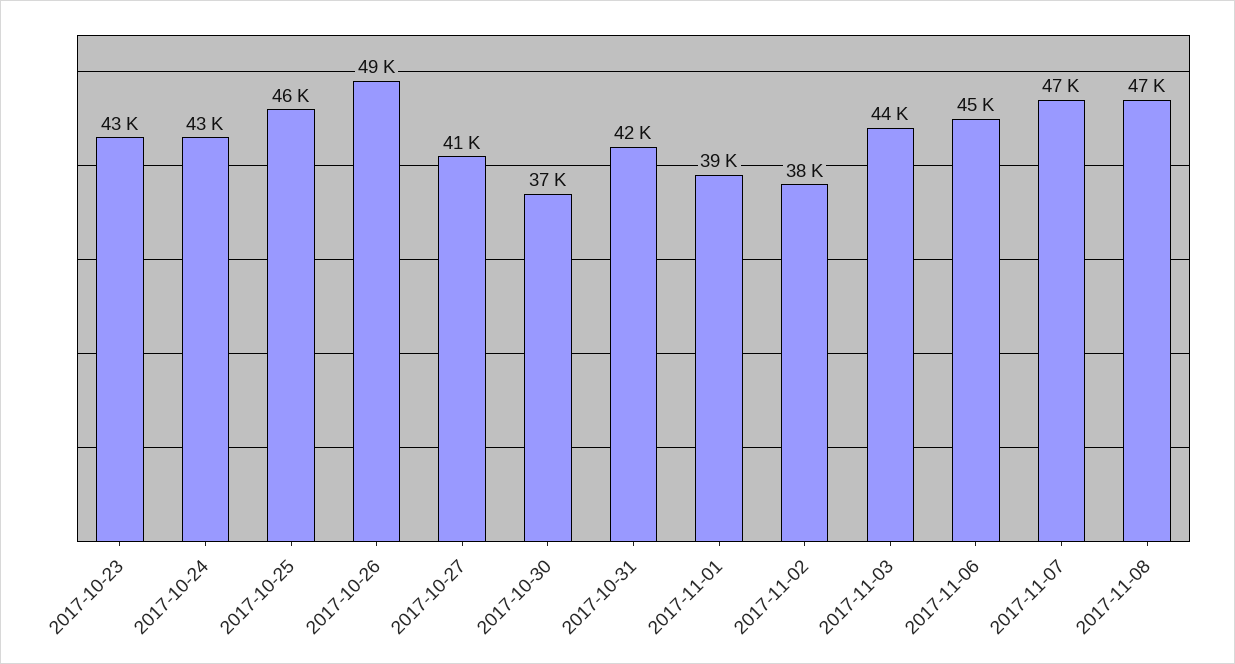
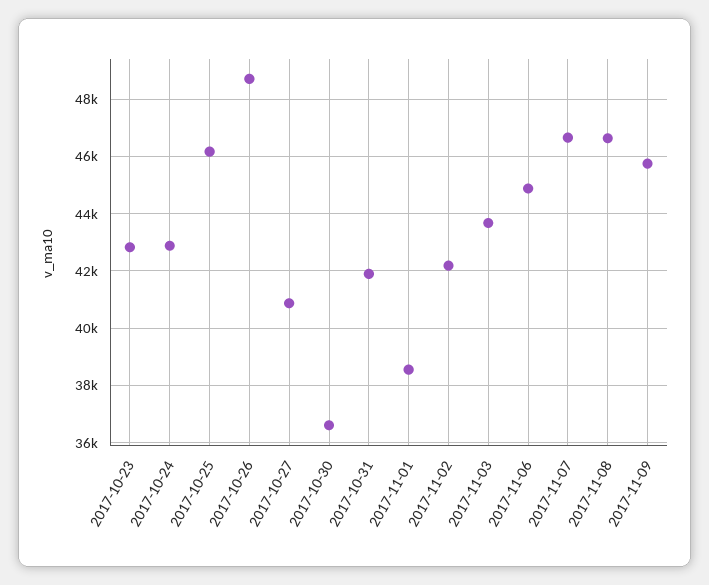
2017-11-02: 38000 -> 42250
2017-11-09: none -> 45750

